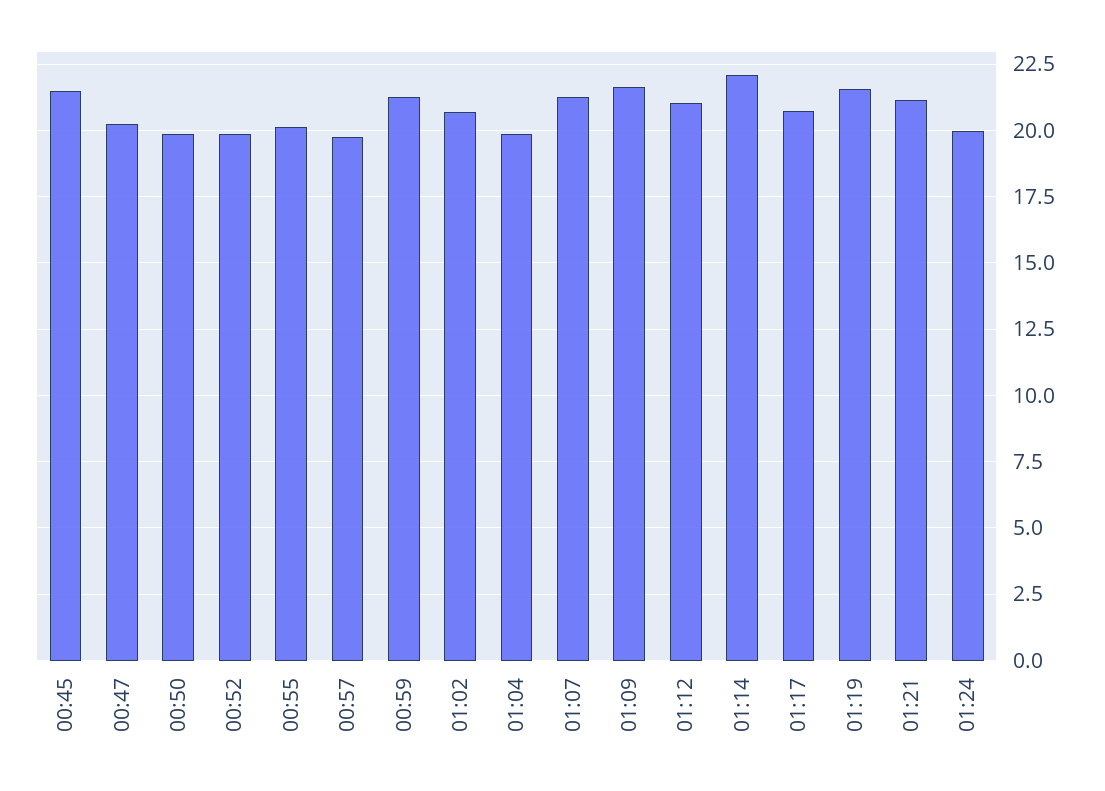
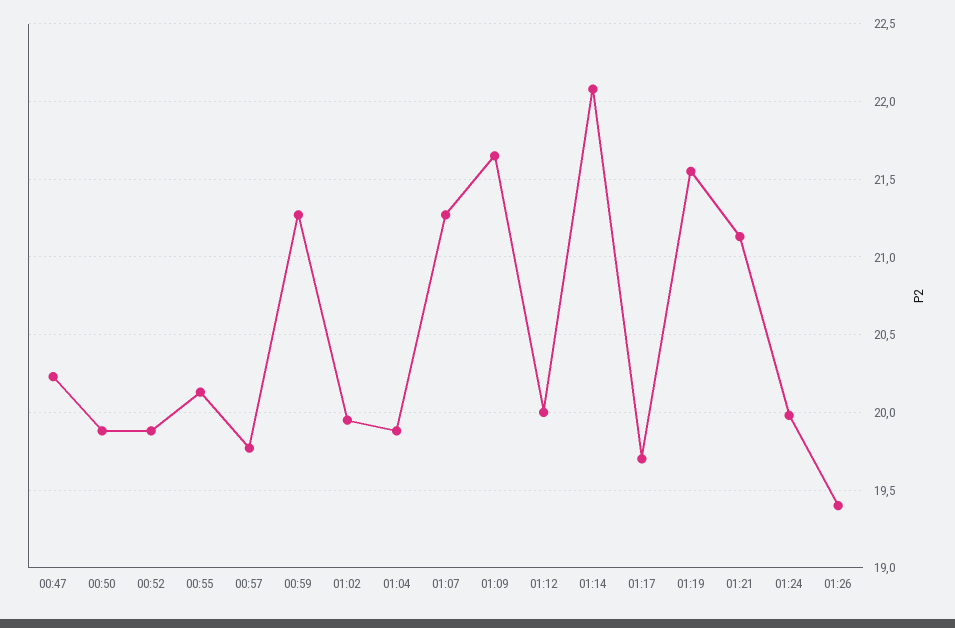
00:45: 21.5 -> none
01:02: 20.75 -> 19.95
01:12: 21 -> 20
01:17: 20.75 -> 19.7
01:26: none -> 19.4

